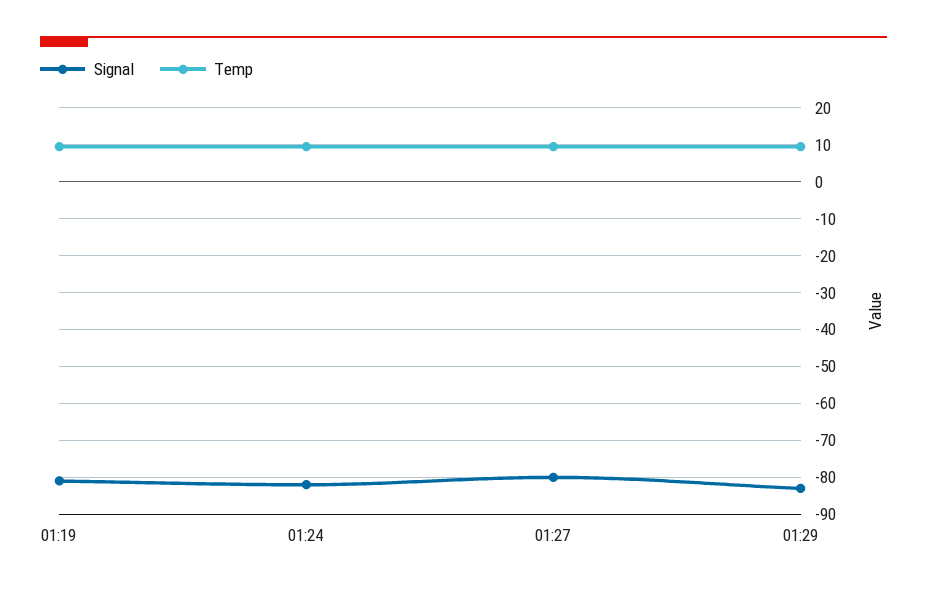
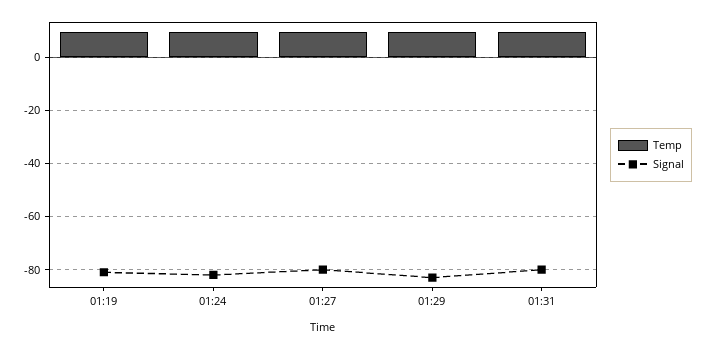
Temp, 01:31: none -> 10
Signal, 01:31: none -> -80

